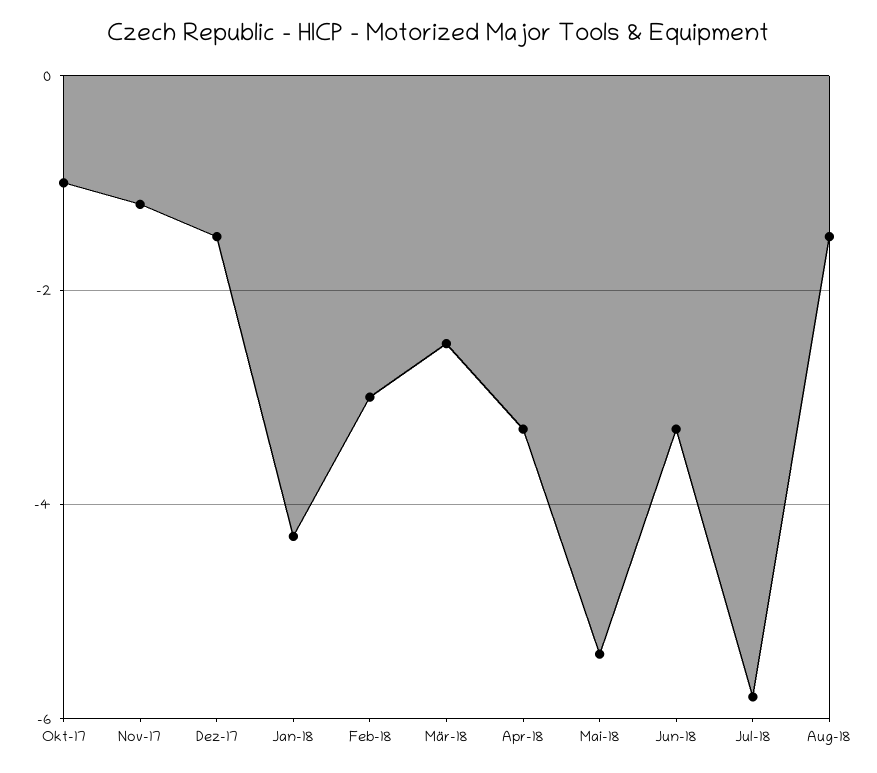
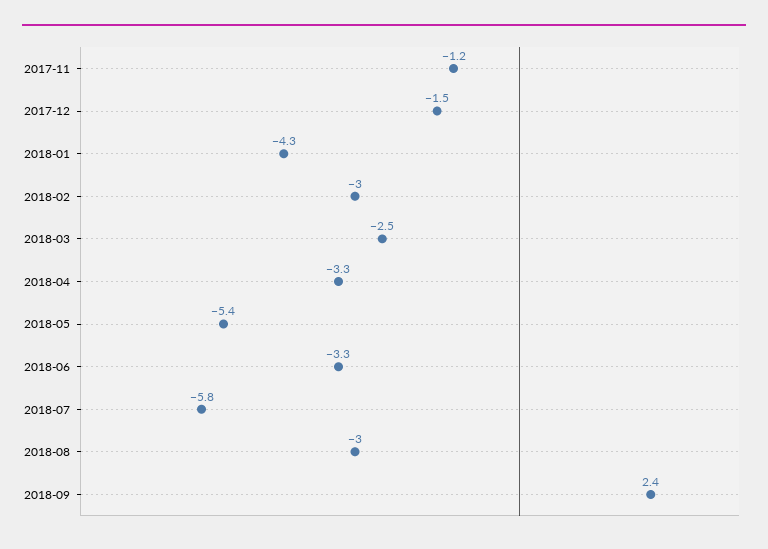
Okt-17: -1 -> none
Aug-18: -1.5 -> -3
2018-09: none -> 2.4

